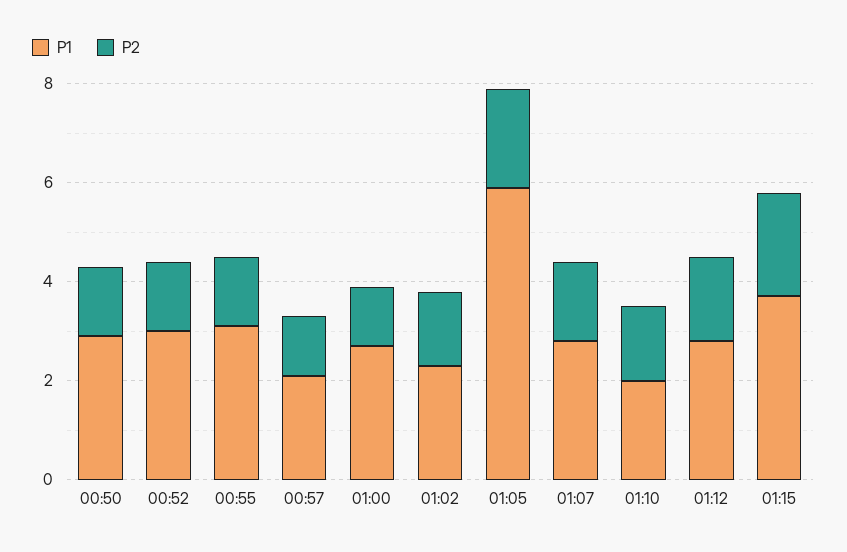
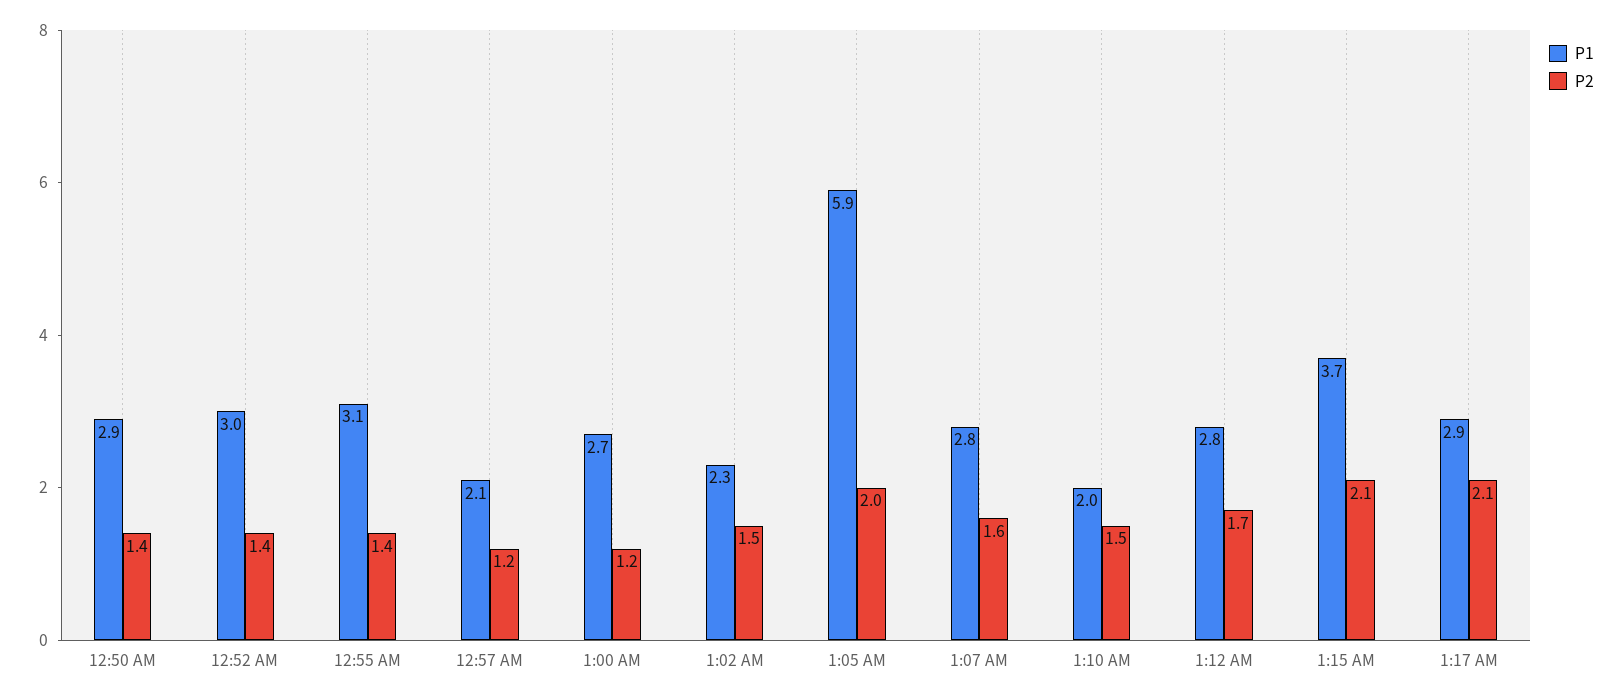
P1, 1:17 AM: none -> 2.9
P2, 1:17 AM: none -> 2.1

